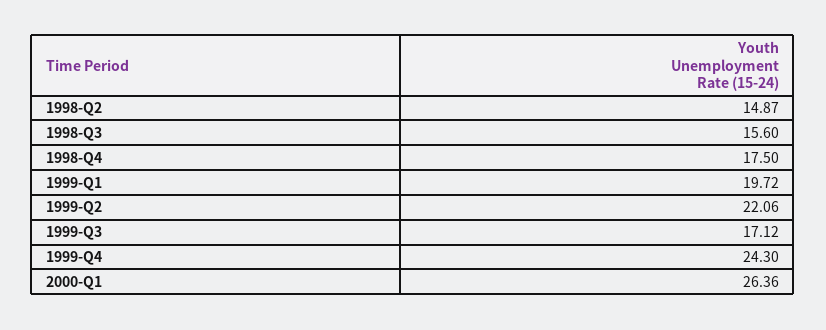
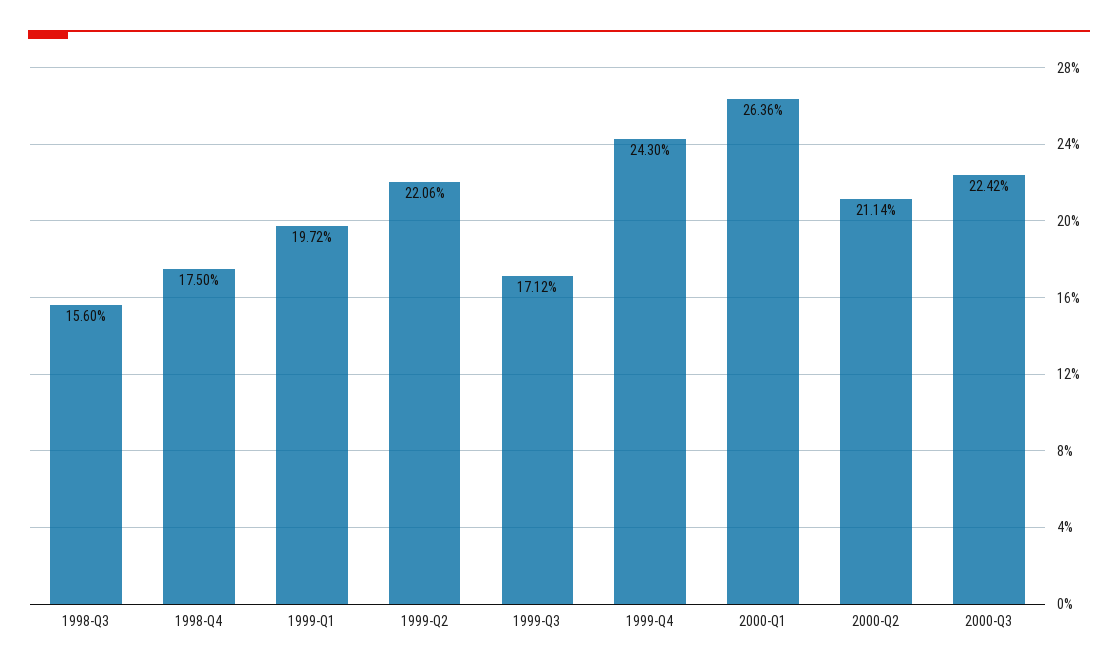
1998-Q2: 14.87 -> none
2000-Q2: none -> 21.14
2000-Q3: none -> 22.42

